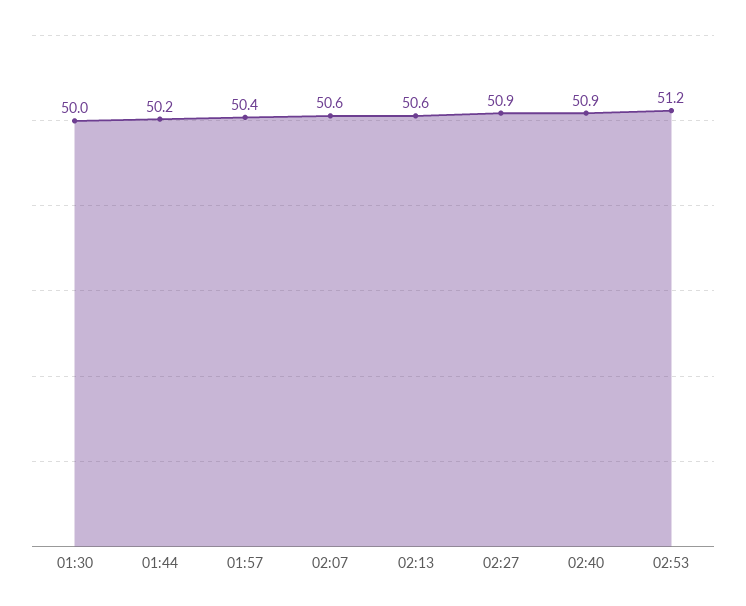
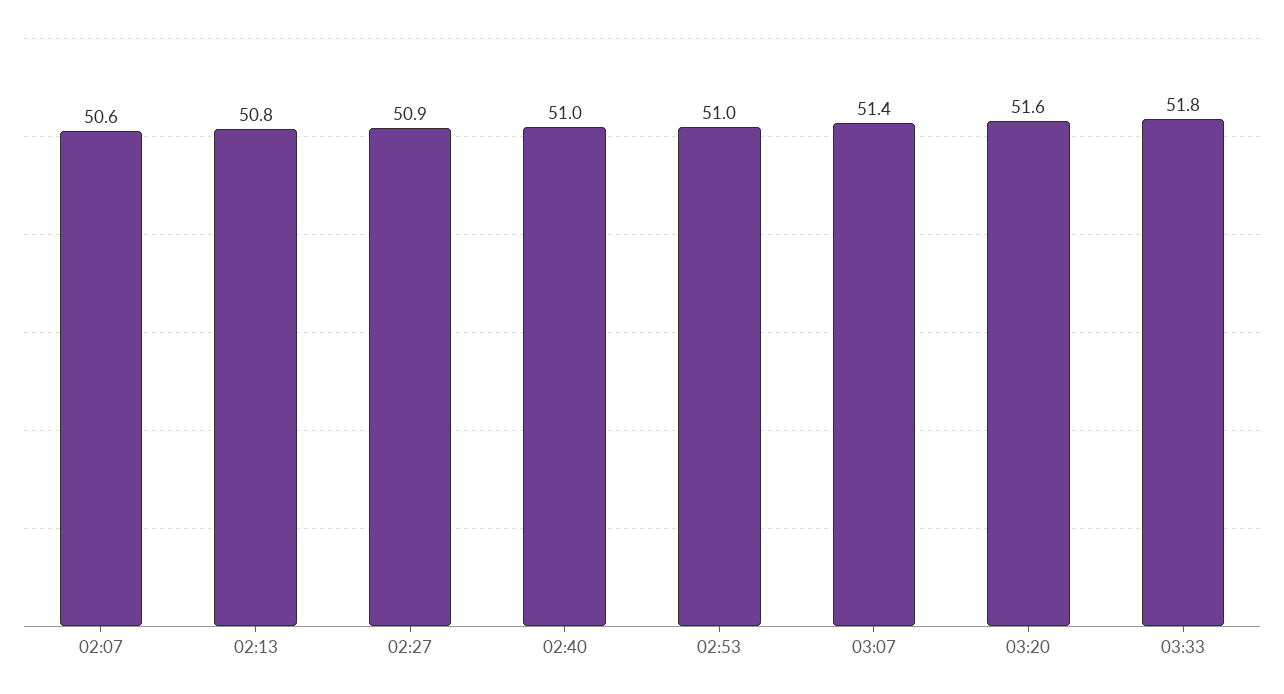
01:30: 50 -> none
01:44: 50.2 -> none
01:57: 50.4 -> none
02:13: 50.6 -> 50.8
02:40: 50.9 -> 51
02:53: 51.2 -> 51
03:07: none -> 51.4
03:20: none -> 51.6
03:33: none -> 51.8

